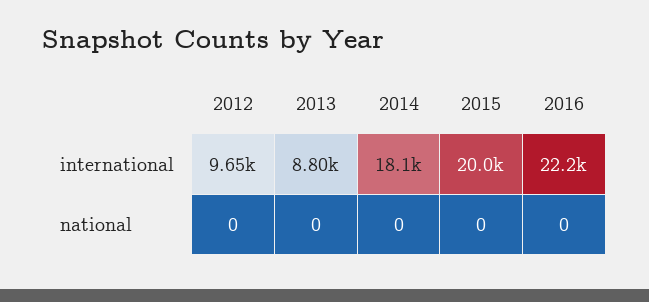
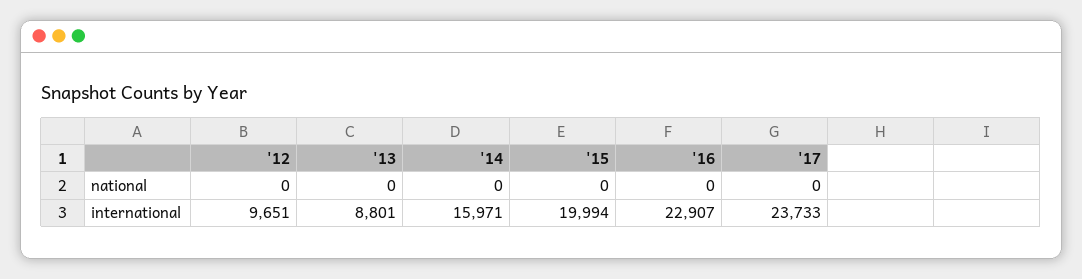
2014, international: 18100 -> 15971
2016, international: 22200 -> 22907
'17, national: none -> 0
'17, international: none -> 23733

